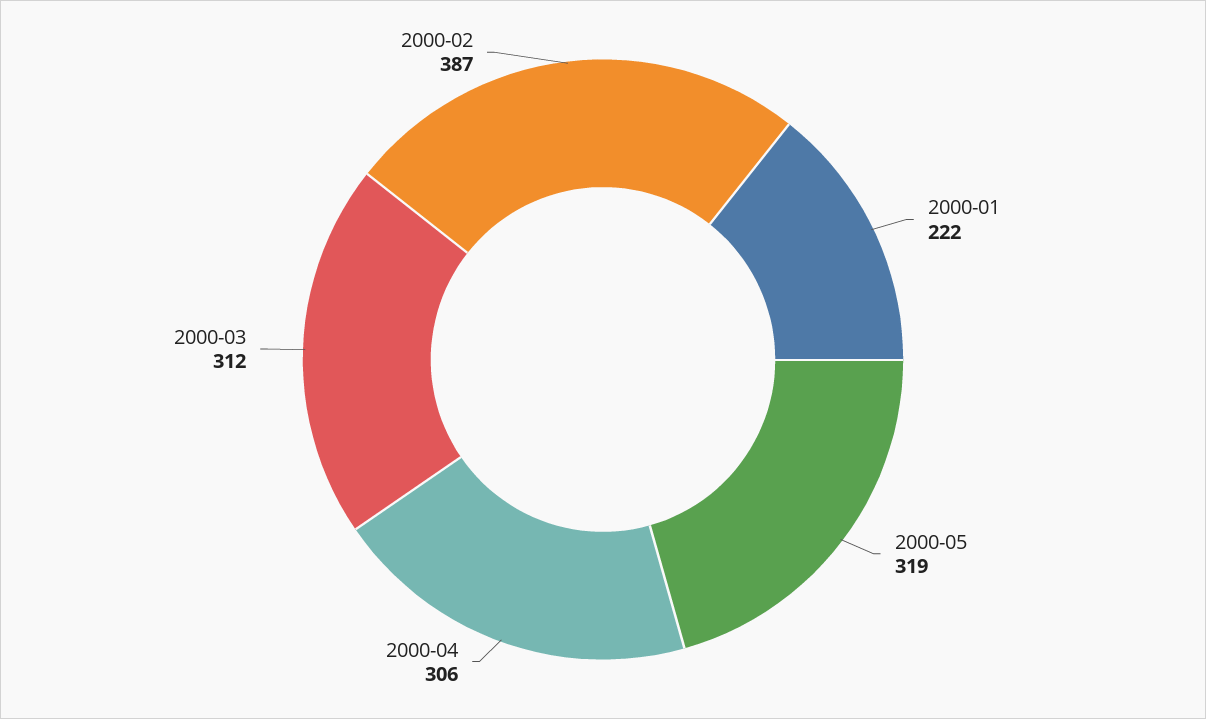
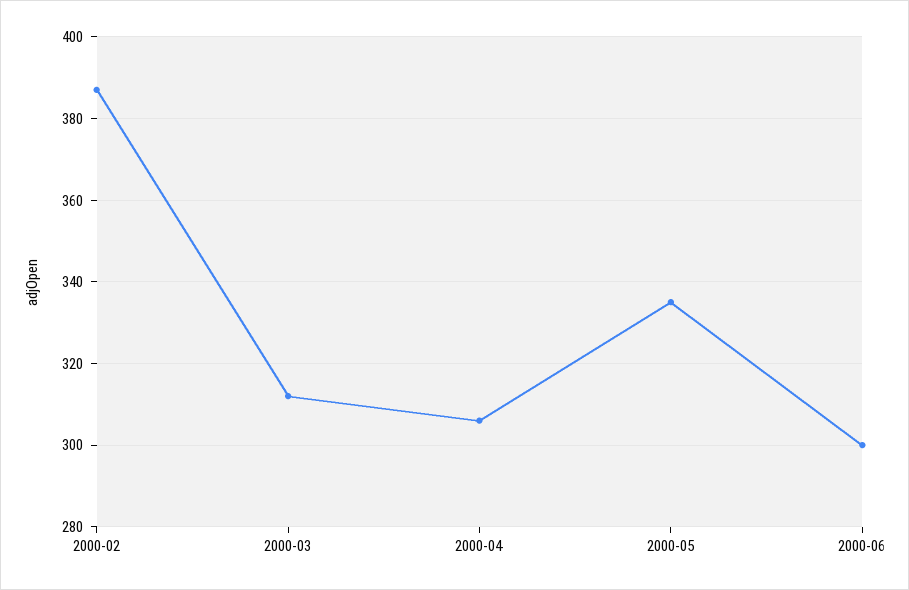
2000-01: 222 -> none
2000-05: 319 -> 335
2000-06: none -> 300

